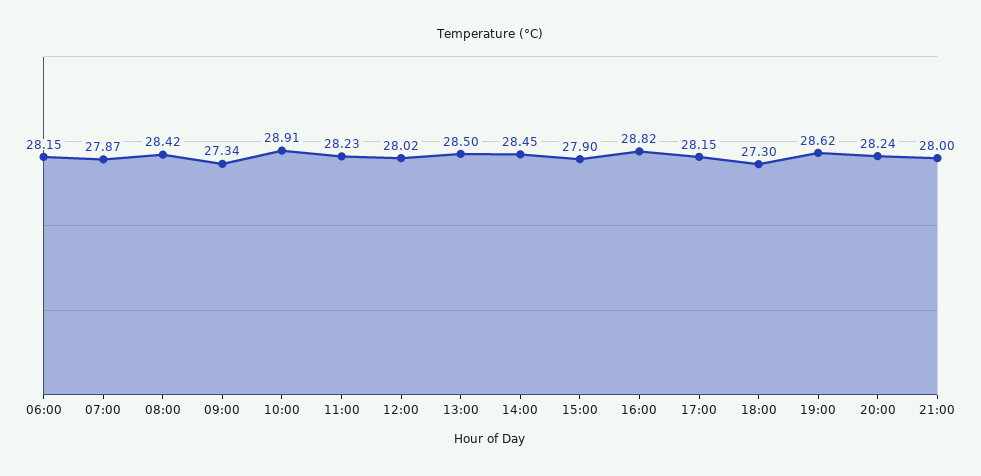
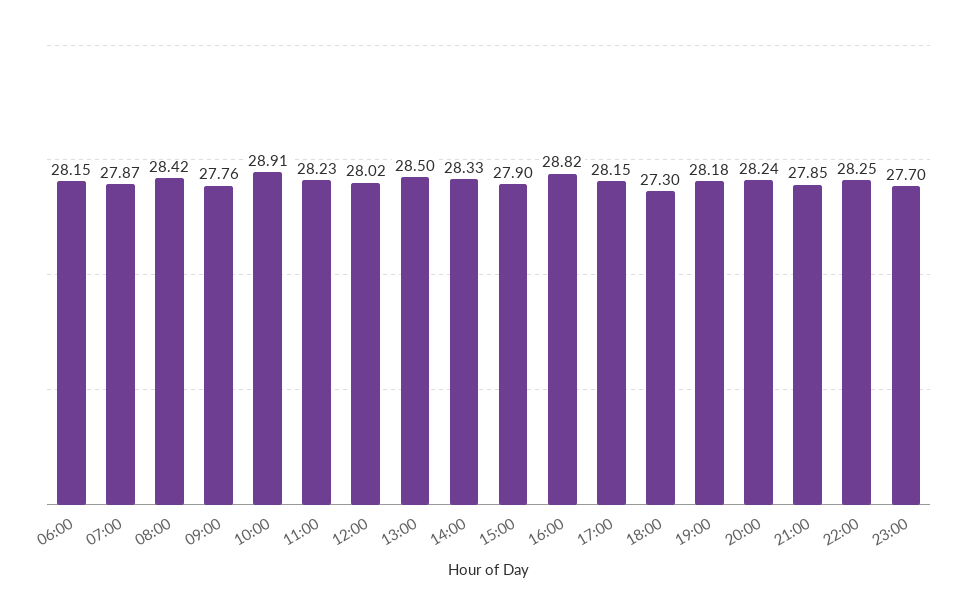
09:00: 27.34 -> 27.76
14:00: 28.45 -> 28.33
19:00: 28.62 -> 28.18
21:00: 28 -> 27.85
22:00: none -> 28.25
23:00: none -> 27.7

